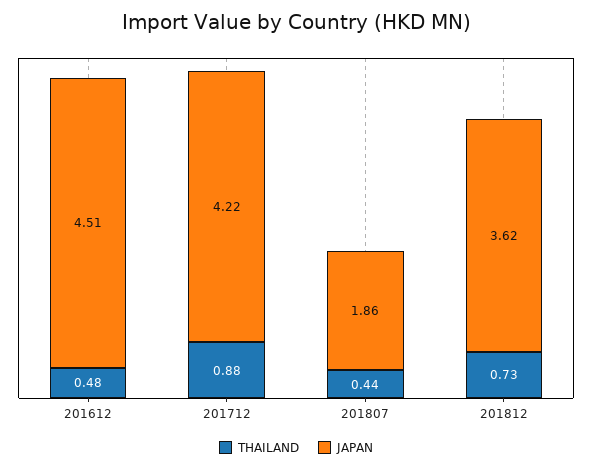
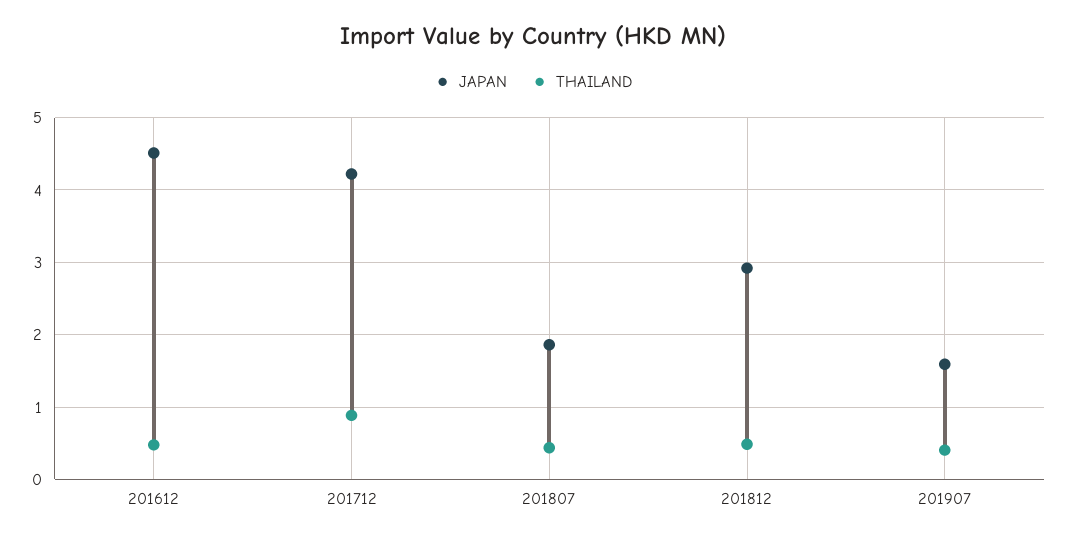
THAILAND, 201812: 0.73 -> 0.5
JAPAN, 201812: 3.62 -> 2.9
JAPAN, 201907: none -> 1.6
THAILAND, 201907: none -> 0.4

